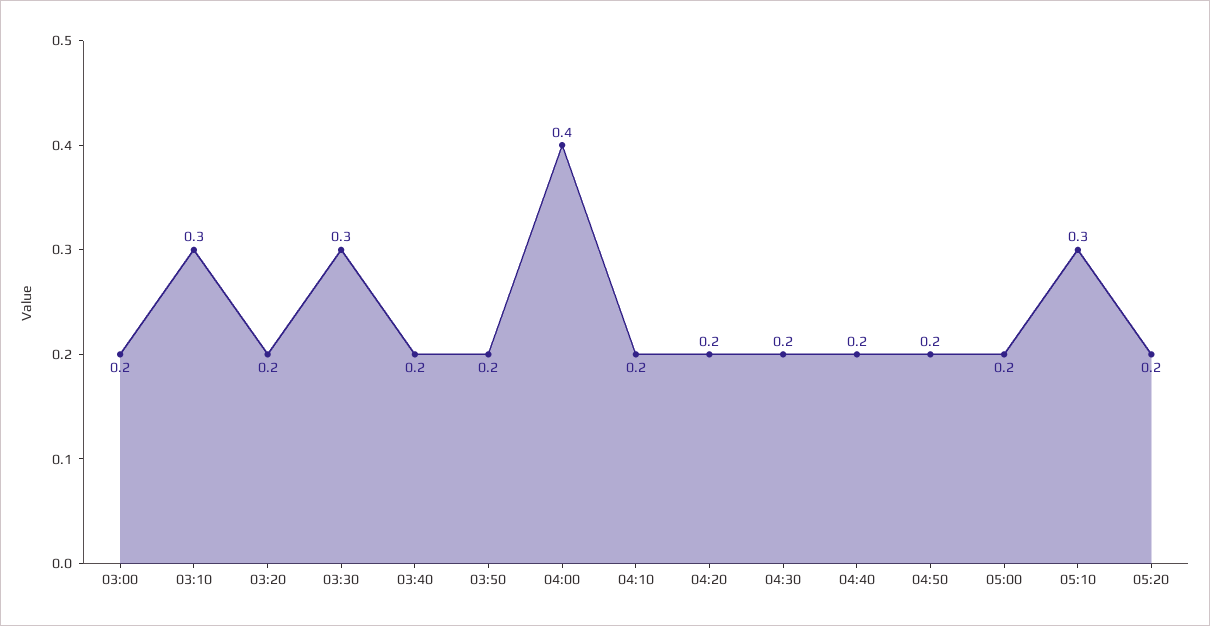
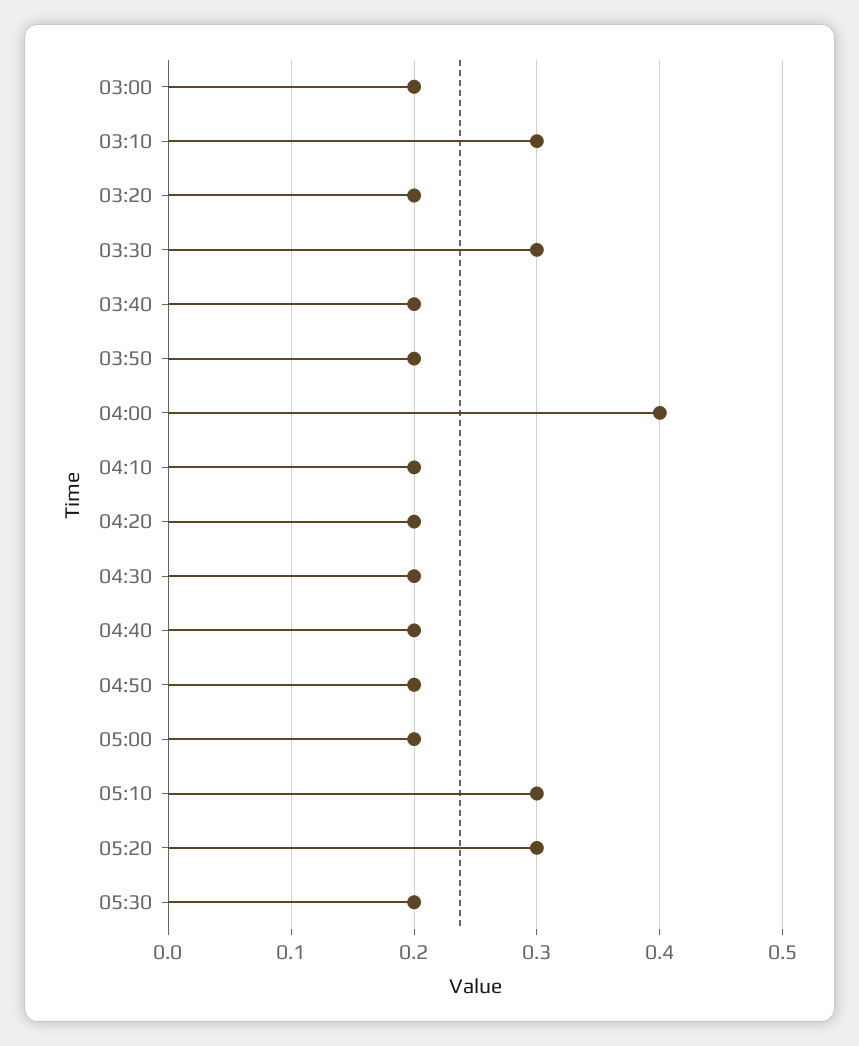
05:20: 0.2 -> 0.3
05:30: none -> 0.2

